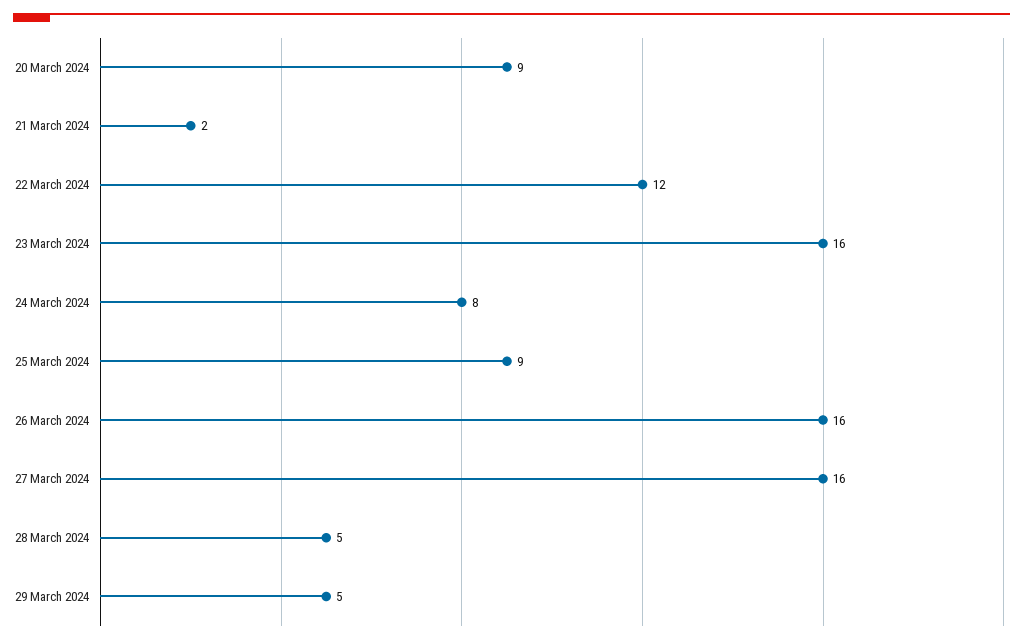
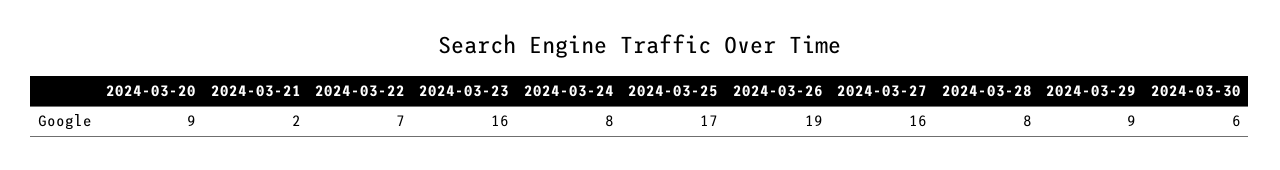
22 March 2024: 12 -> 7
25 March 2024: 9 -> 17
26 March 2024: 16 -> 19
28 March 2024: 5 -> 8
29 March 2024: 5 -> 9
2024-03-30: none -> 6

